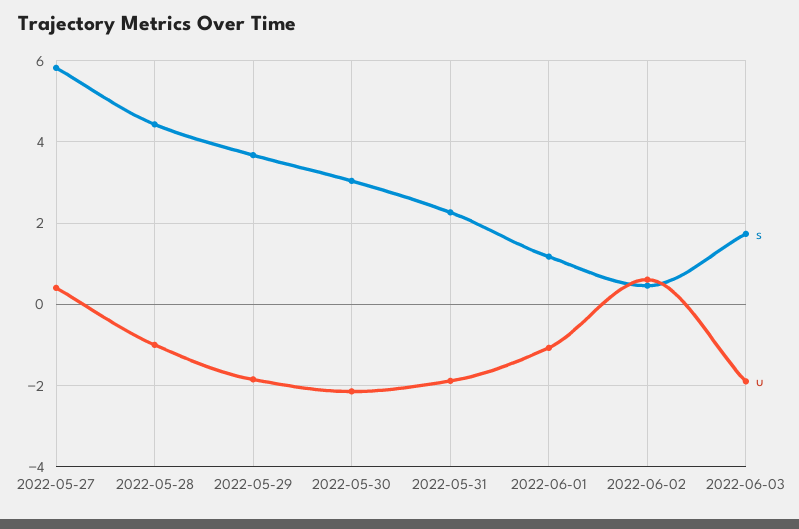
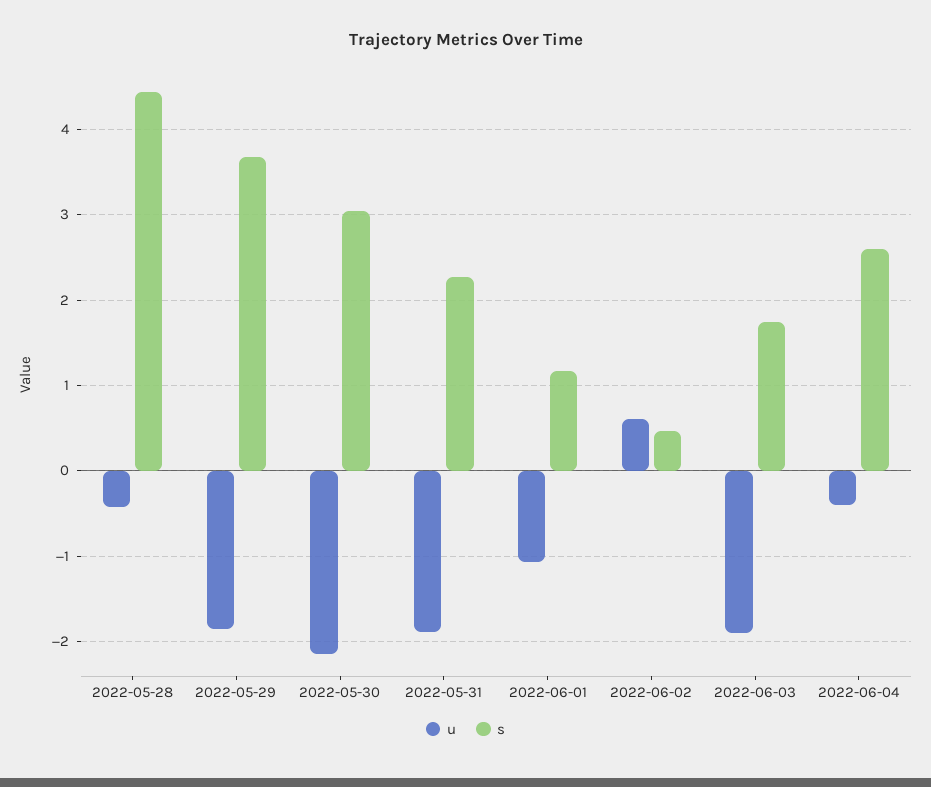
s, 2022-05-27: 5.8 -> none
u, 2022-05-27: 0.4 -> none
u, 2022-05-28: -1 -> -0.4
u, 2022-06-04: none -> -0.4
s, 2022-06-04: none -> 2.6

